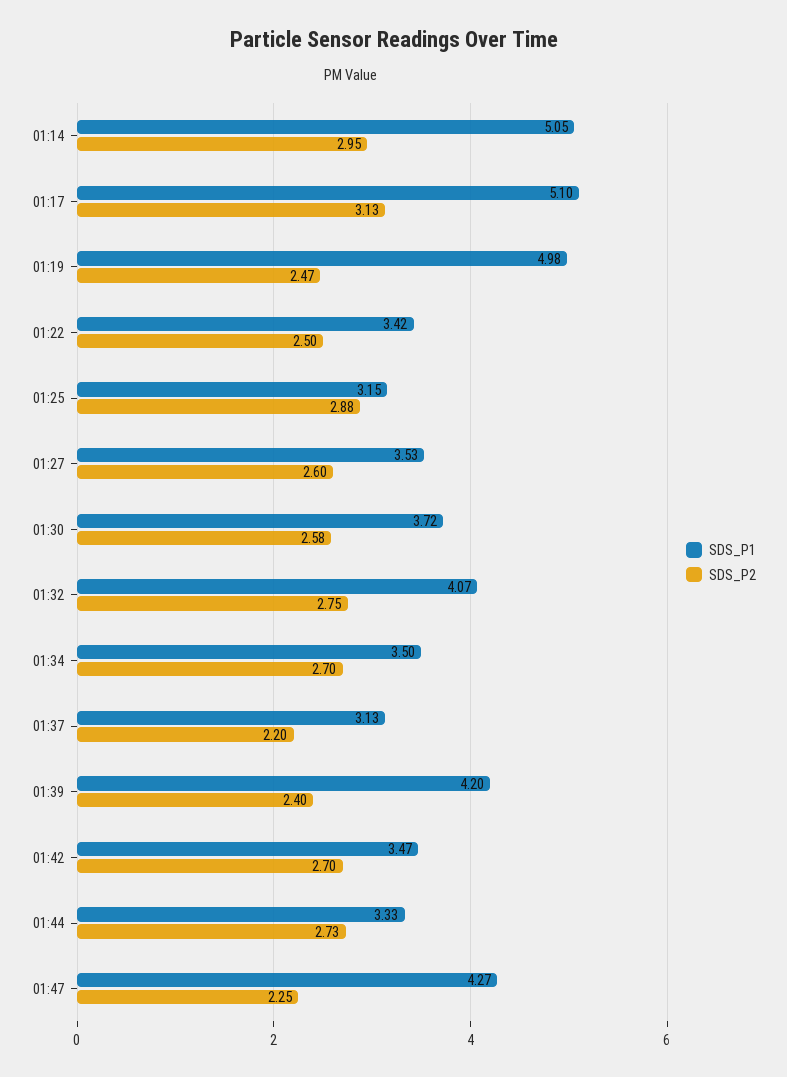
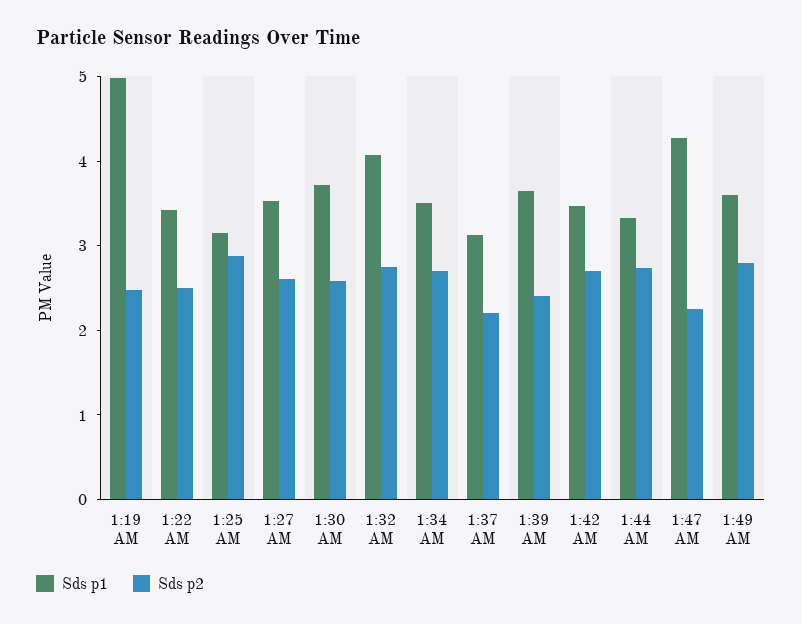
SDS_P1, 01:14: 5.05 -> none
SDS_P2, 01:14: 2.95 -> none
SDS_P1, 01:17: 5.1 -> none
SDS_P2, 01:17: 3.13 -> none
SDS_P1, 01:39: 4.2 -> 3.6
SDS_P1, 1:49 AM: none -> 3.6
SDS_P2, 1:49 AM: none -> 2.8

